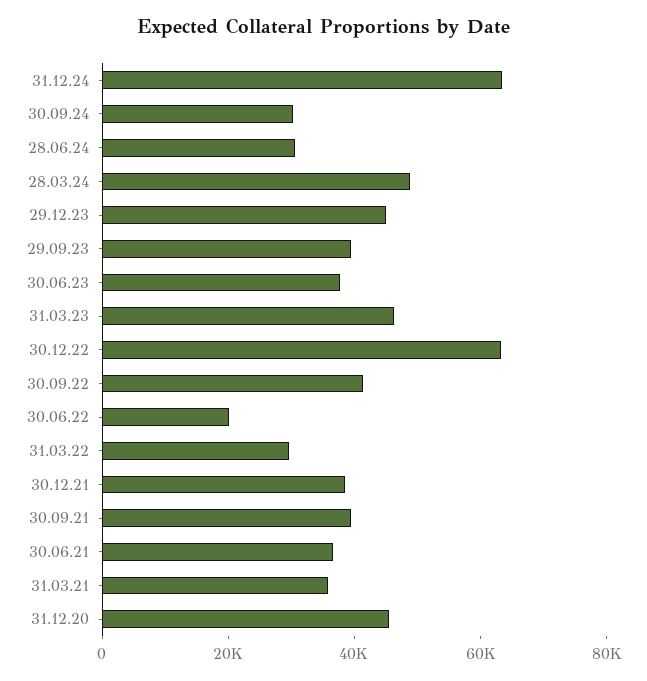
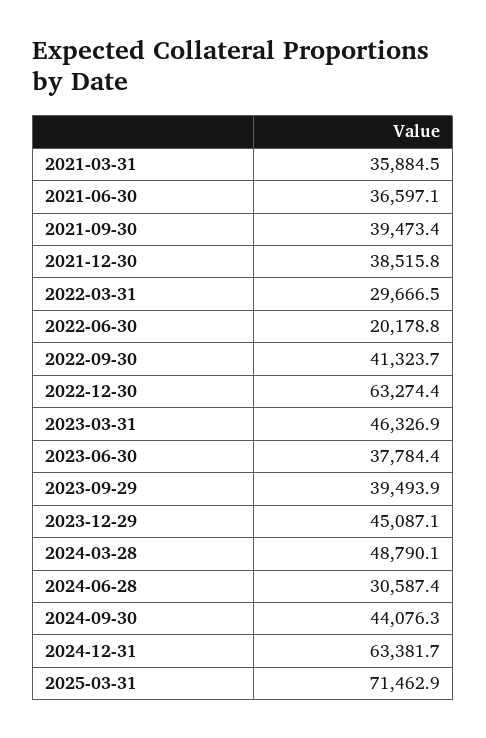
30.09.24: 30000 -> 44076.3
31.12.20: 45000 -> none
2025-03-31: none -> 71462.9

